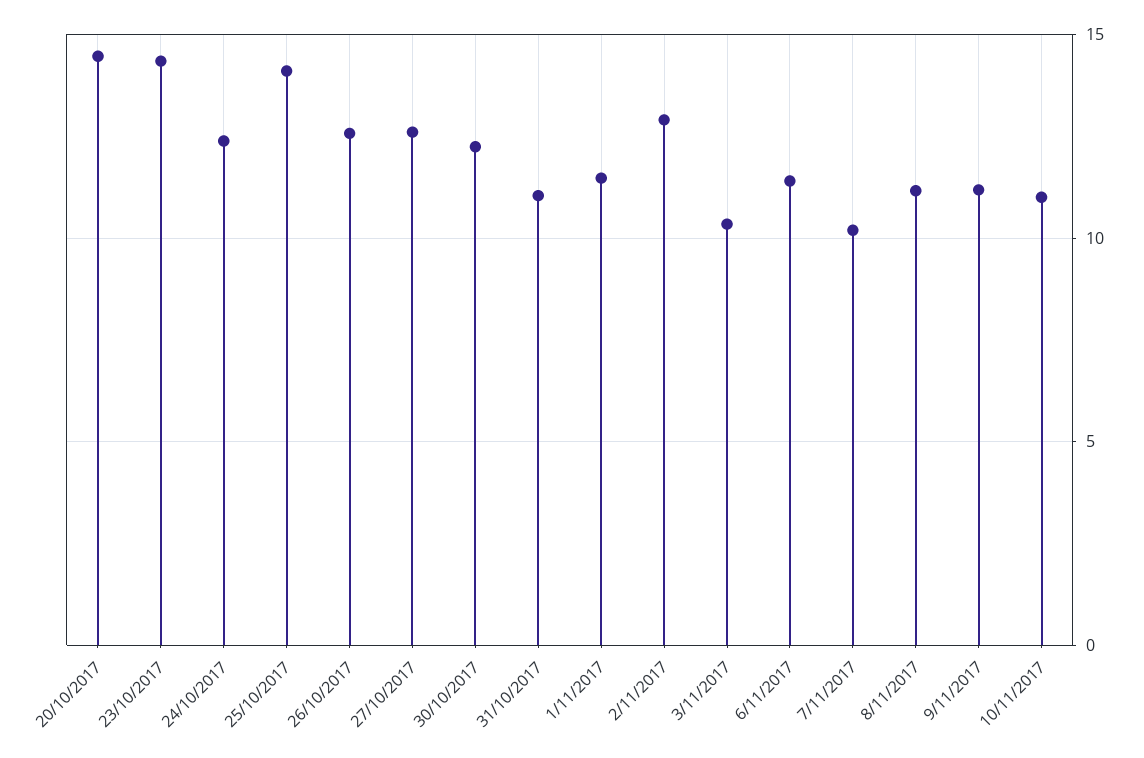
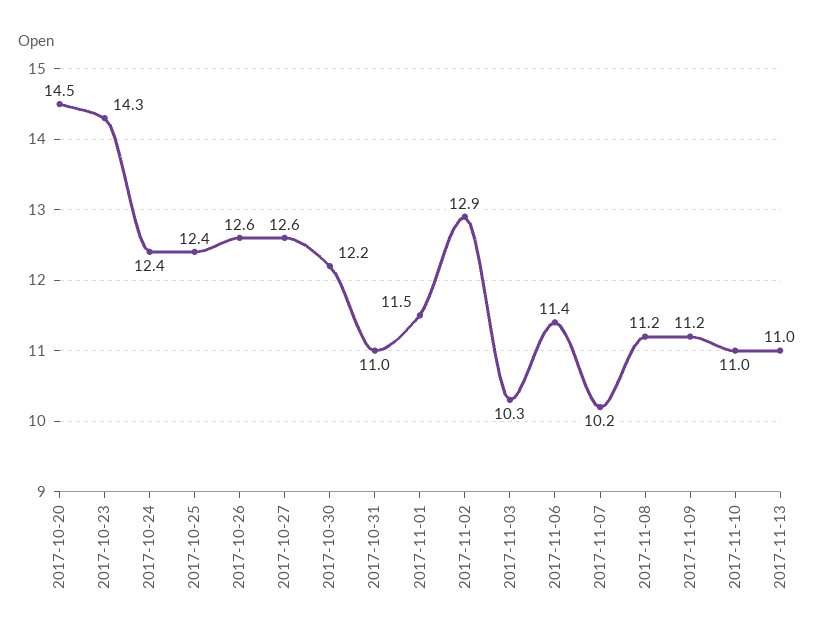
25/10/2017: 14 -> 12.4
2017-11-13: none -> 11

